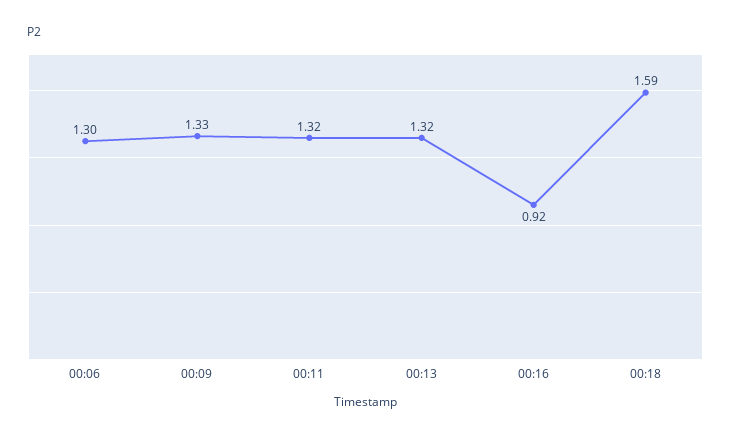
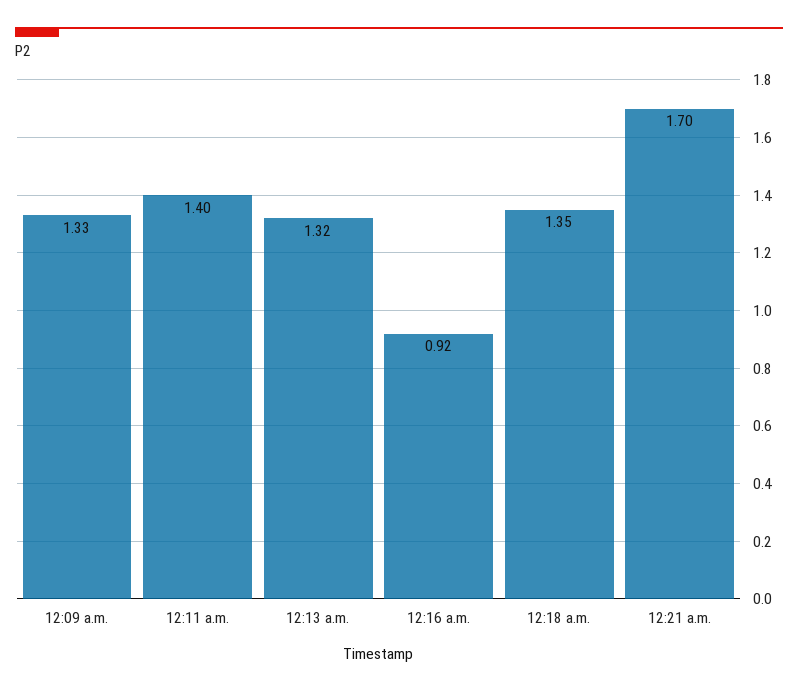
00:06: 1.3 -> none
00:11: 1.32 -> 1.4
00:18: 1.59 -> 1.35
12:21 a.m.: none -> 1.7

